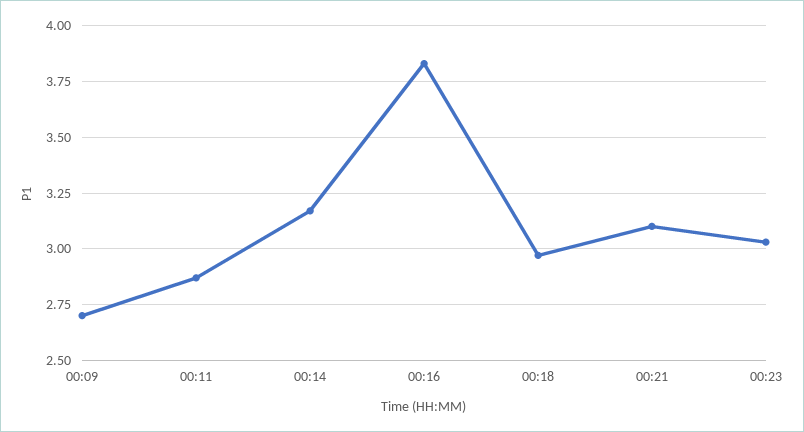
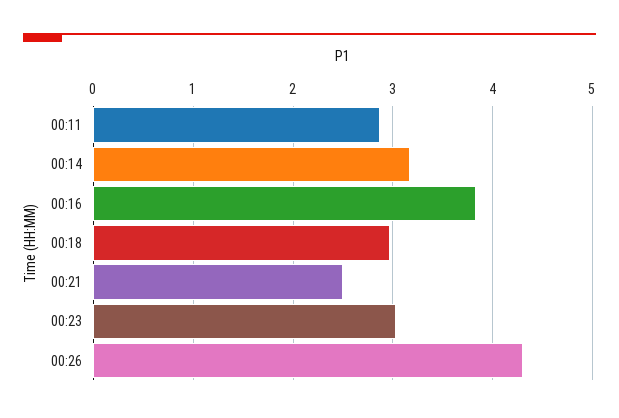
00:09: 2.7 -> none
00:21: 3.1 -> 2.5
00:26: none -> 4.3

